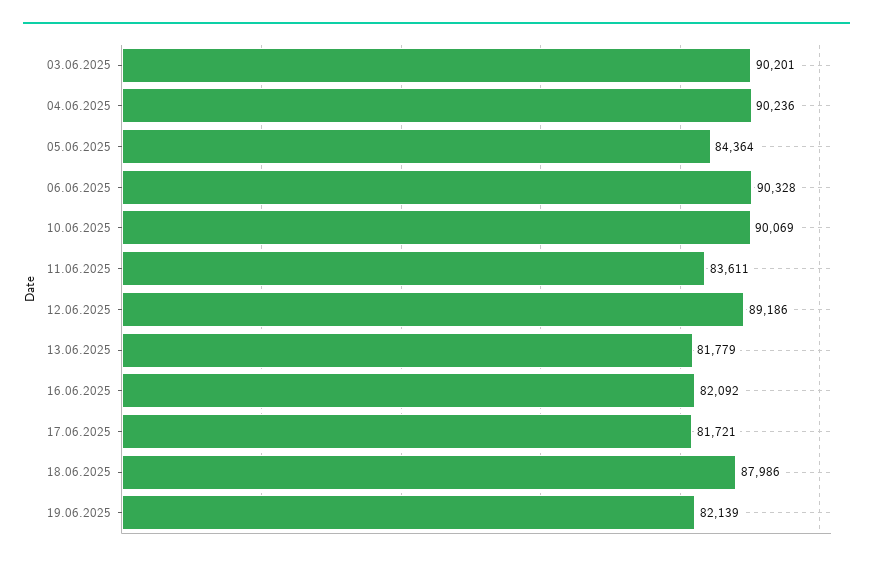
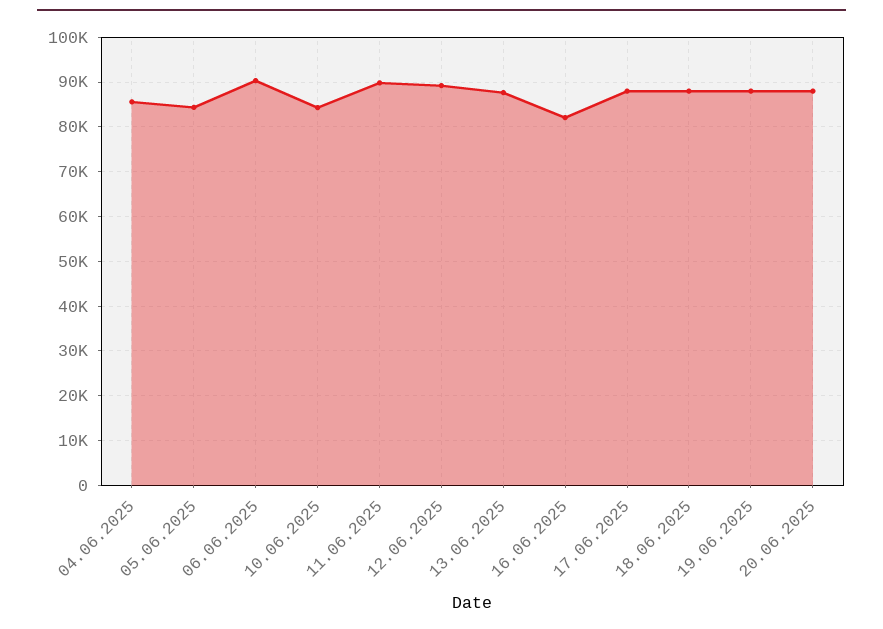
03.06.2025: 90201 -> none
04.06.2025: 90236 -> 86000
10.06.2025: 90069 -> 84000
11.06.2025: 83611 -> 90000
13.06.2025: 81779 -> 88000
17.06.2025: 81721 -> 88000
19.06.2025: 82139 -> 88000
20.06.2025: none -> 88000

